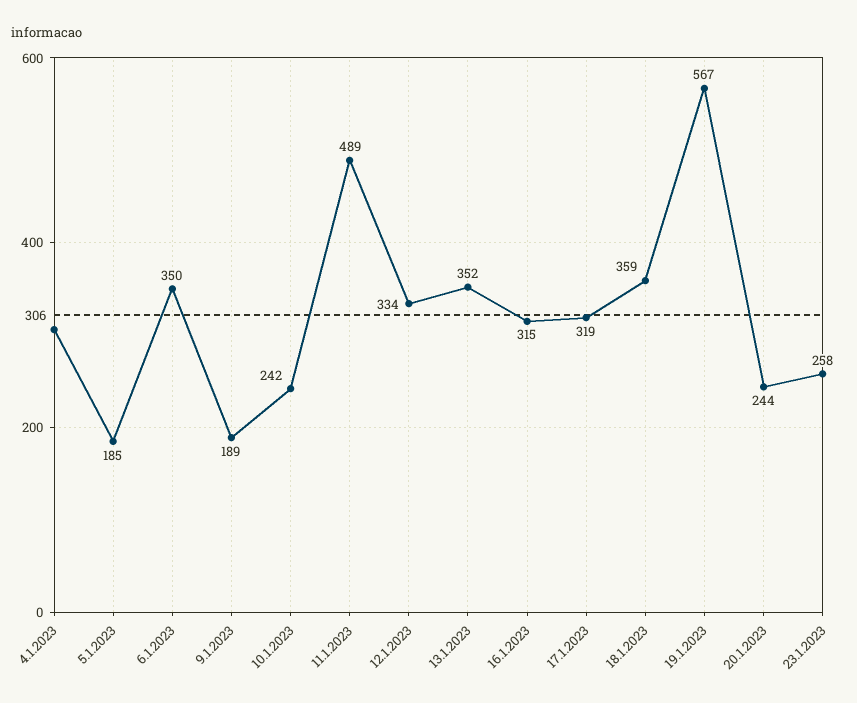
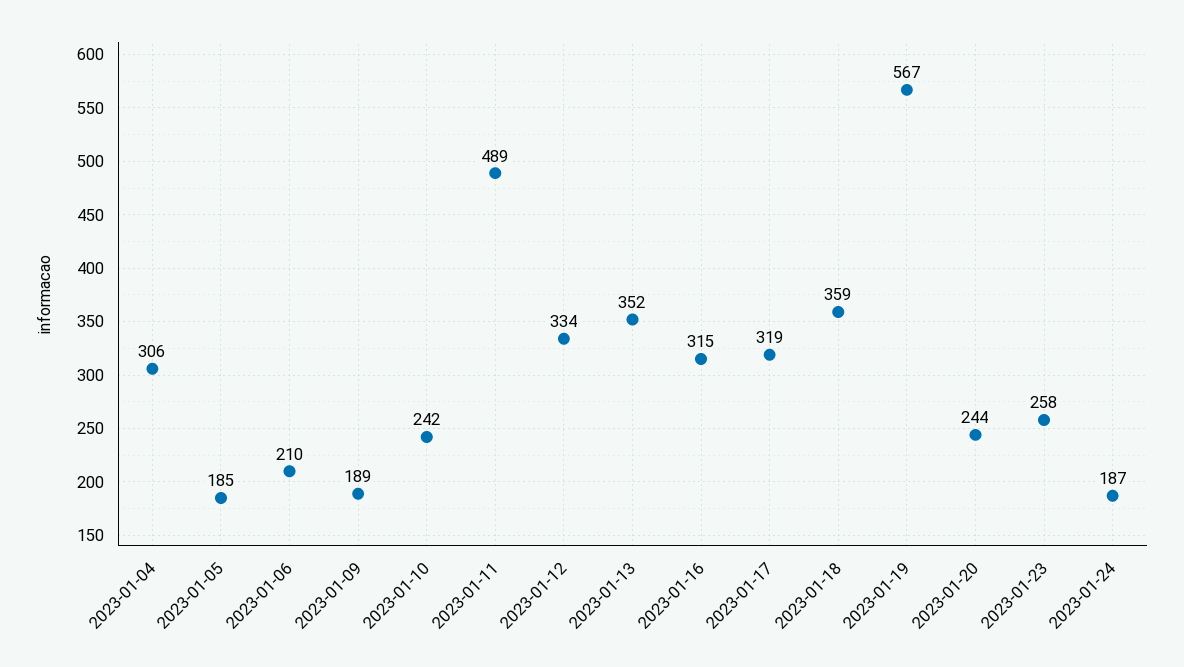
6.1.2023: 350 -> 210
2023-01-24: none -> 187

